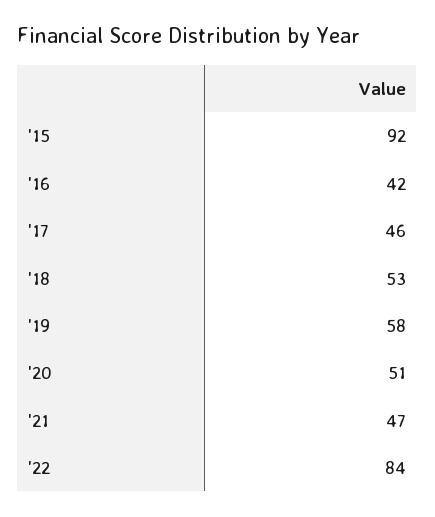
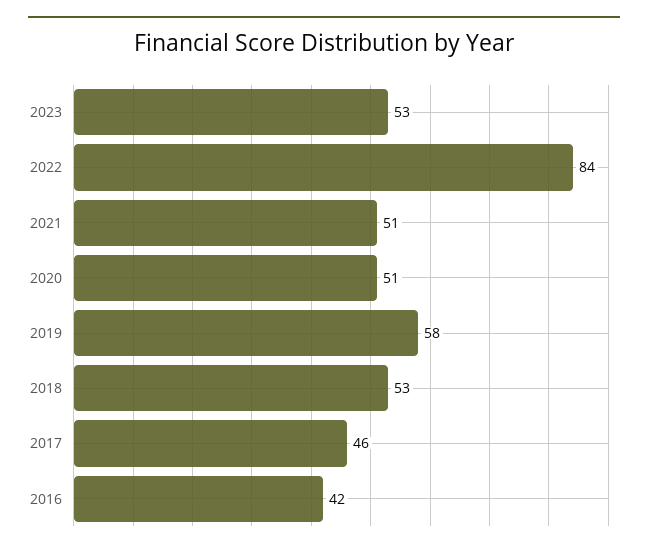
'15: 92 -> none
'21: 47 -> 51
2023: none -> 53

